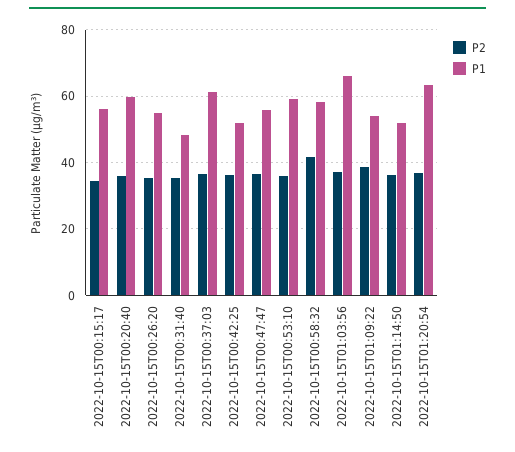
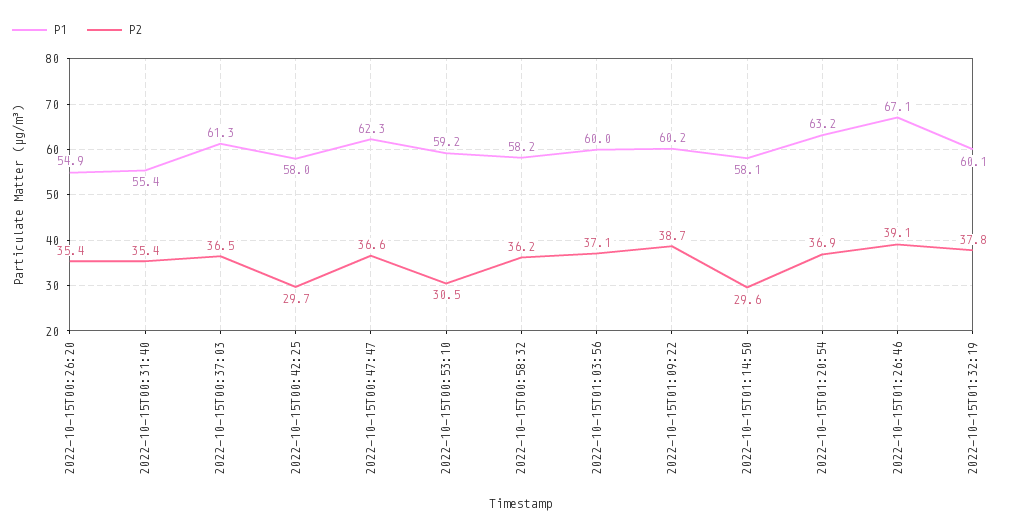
P2, 2022-10-15T00:15:17: 34 -> none
P1, 2022-10-15T00:15:17: 56 -> none
P2, 2022-10-15T00:20:40: 36 -> none
P1, 2022-10-15T00:20:40: 60 -> none
P1, 2022-10-15T00:31:40: 48 -> 55.4
P2, 2022-10-15T00:42:25: 36 -> 29.7
P1, 2022-10-15T00:42:25: 52 -> 58
P1, 2022-10-15T00:47:47: 56 -> 62.3
P2, 2022-10-15T00:53:10: 36 -> 30.5
P2, 2022-10-15T00:58:32: 42 -> 36.2
P1, 2022-10-15T01:03:56: 66 -> 60
P1, 2022-10-15T01:09:22: 54 -> 60.2
P2, 2022-10-15T01:14:50: 36 -> 29.6
P1, 2022-10-15T01:14:50: 52 -> 58.1
P1, 2022-10-15T01:26:46: none -> 67.1
P2, 2022-10-15T01:26:46: none -> 39.1
P1, 2022-10-15T01:32:19: none -> 60.1
P2, 2022-10-15T01:32:19: none -> 37.8

